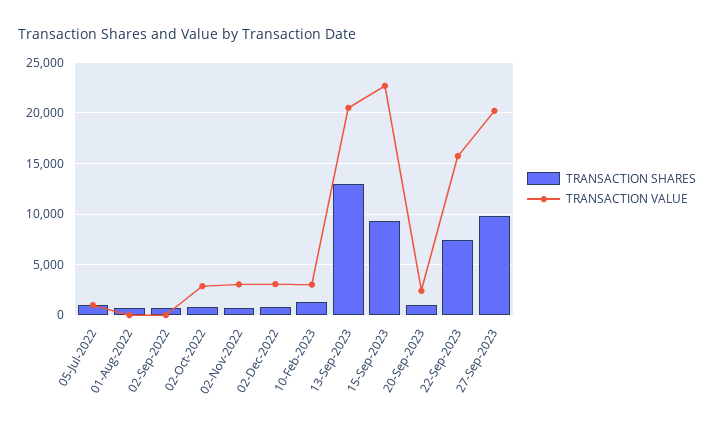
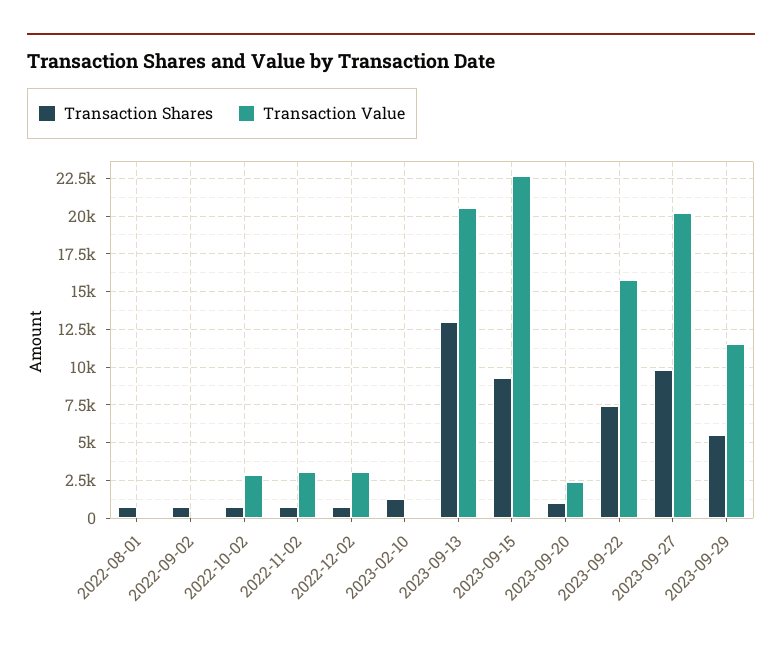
TRANSACTION SHARES, 05-Jul-2022: 1000 -> none
TRANSACTION VALUE, 05-Jul-2022: 1000 -> none
TRANSACTION VALUE, 10-Feb-2023: 3000 -> 0
TRANSACTION SHARES, 2023-09-29: none -> 5500
TRANSACTION VALUE, 2023-09-29: none -> 11500

